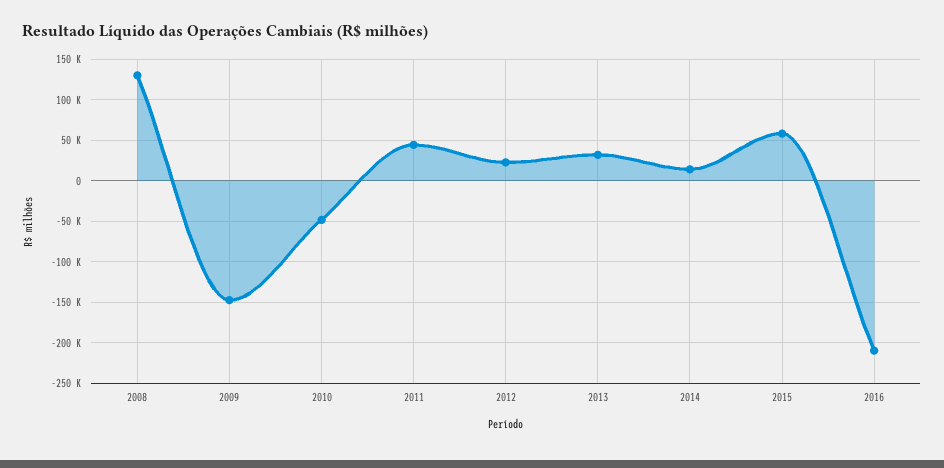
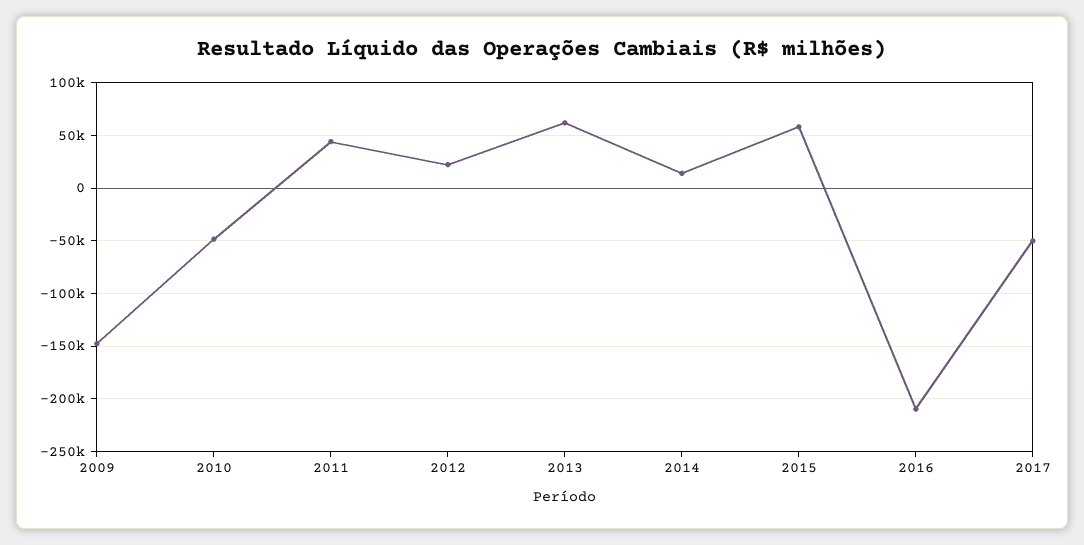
2008: 130000 -> none
2013: 30000 -> 60000
2017: none -> -50000

